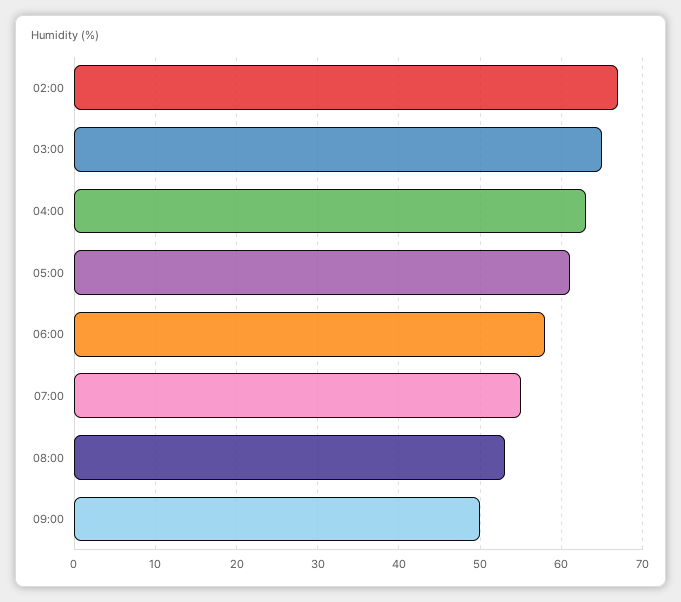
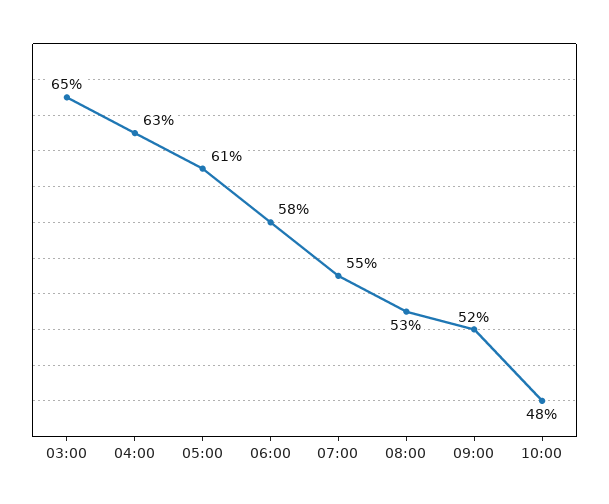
02:00: 67 -> none
09:00: 50 -> 52
10:00: none -> 48

